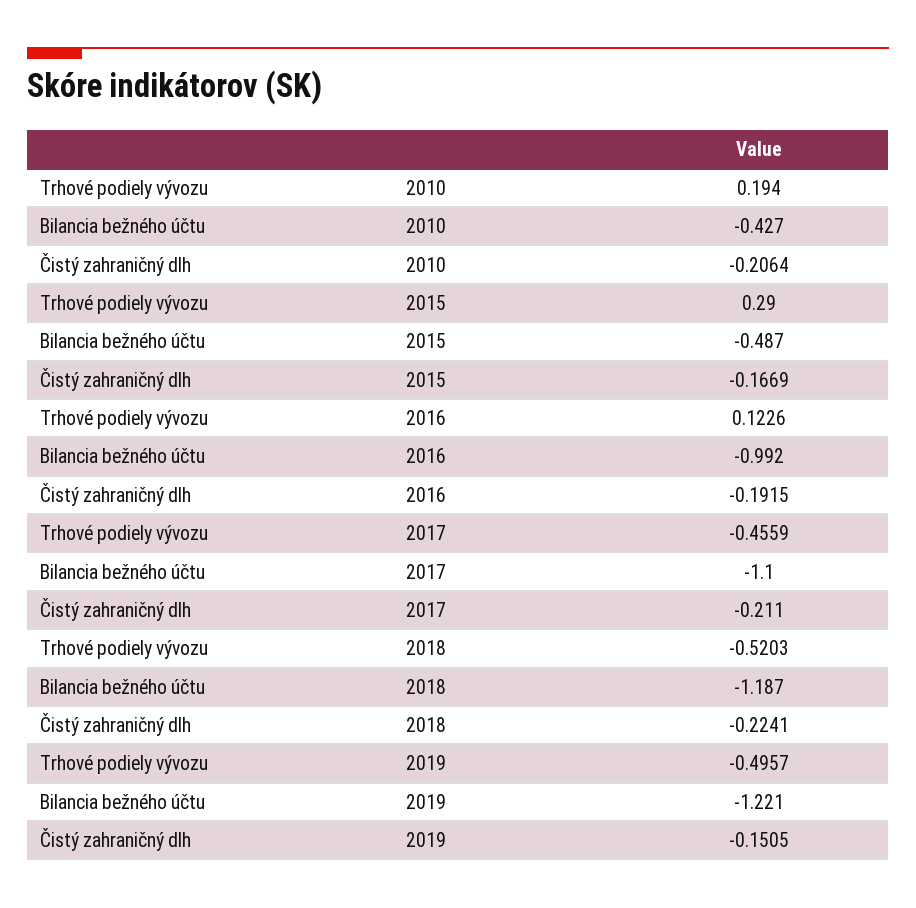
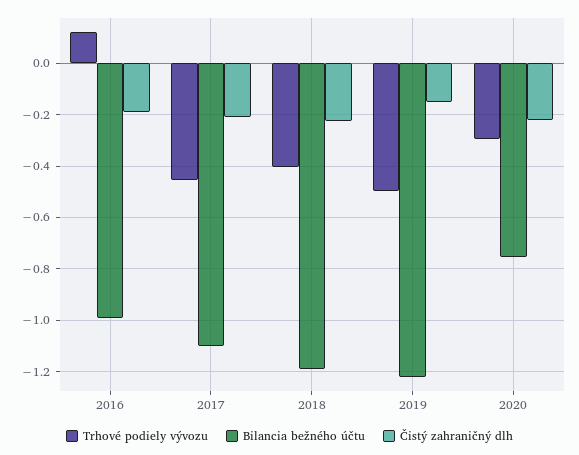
Trhové podiely vývozu, 2010: 0.194 -> none
Bilancia bežného účtu, 2010: -0.427 -> none
Čistý zahraničný dlh, 2010: -0.2064 -> none
Trhové podiely vývozu, 2015: 0.29 -> none
Bilancia bežného účtu, 2015: -0.487 -> none
Čistý zahraničný dlh, 2015: -0.1669 -> none
Trhové podiely vývozu, 2018: -0.5203 -> -0.4
Trhové podiely vývozu, 2020: none -> -0.3
Bilancia bežného účtu, 2020: none -> -0.75
Čistý zahraničný dlh, 2020: none -> -0.225

